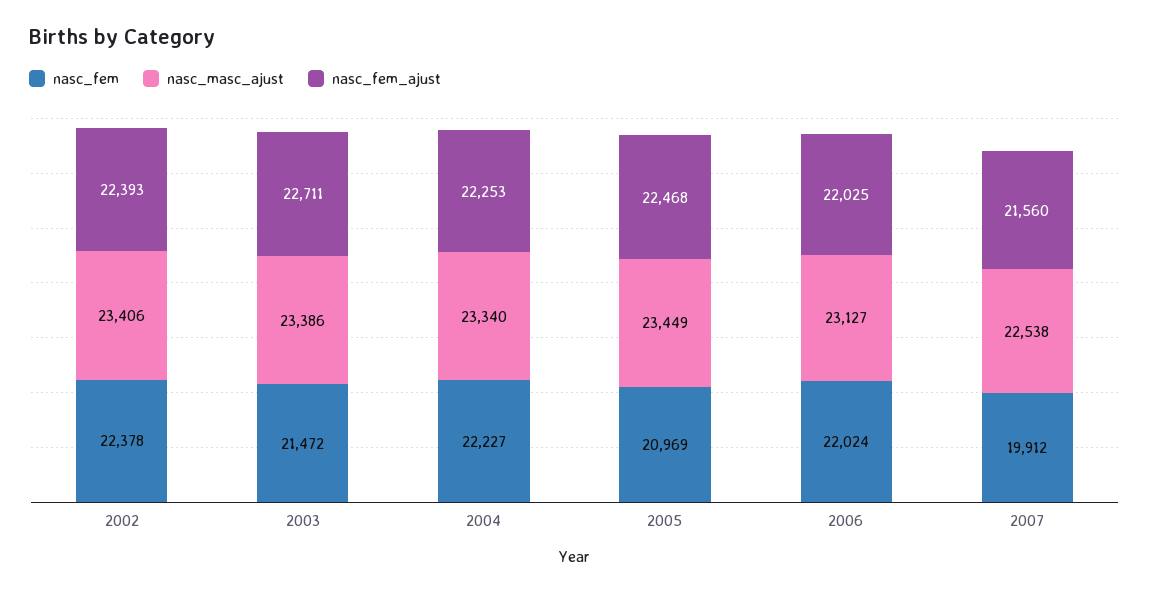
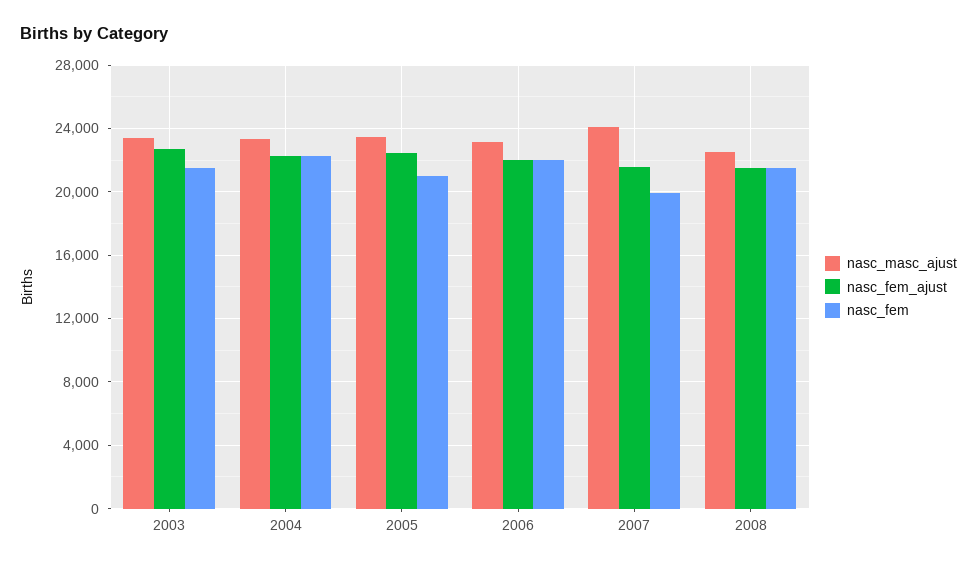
nasc_fem, 2002: 22378 -> none
nasc_masc_ajust, 2002: 23406 -> none
nasc_fem_ajust, 2002: 22393 -> none
nasc_masc_ajust, 2007: 22538 -> 24000
nasc_masc_ajust, 2008: none -> 22500
nasc_fem_ajust, 2008: none -> 21500
nasc_fem, 2008: none -> 21500

